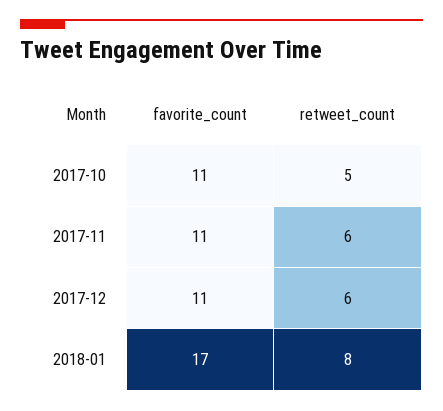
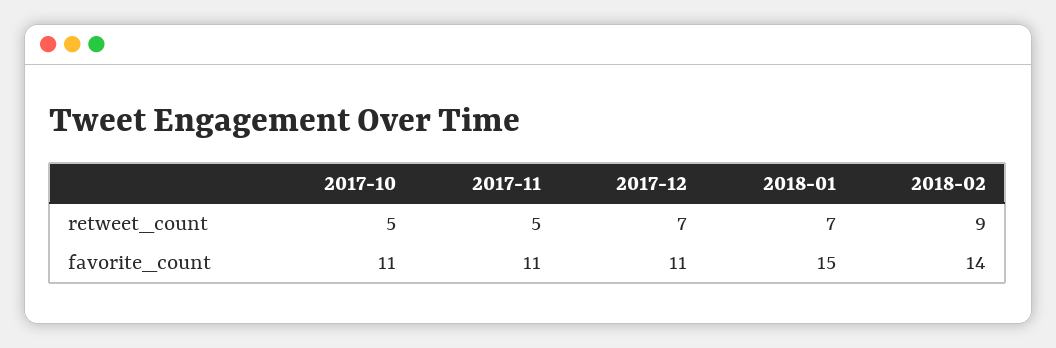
retweet_count, 2017-11: 6 -> 5
retweet_count, 2017-12: 6 -> 7
favorite_count, 2018-01: 17 -> 15
retweet_count, 2018-01: 8 -> 7
retweet_count, 2018-02: none -> 9
favorite_count, 2018-02: none -> 14

